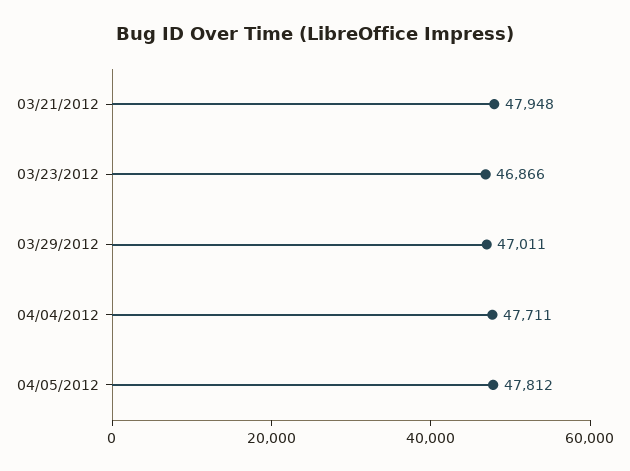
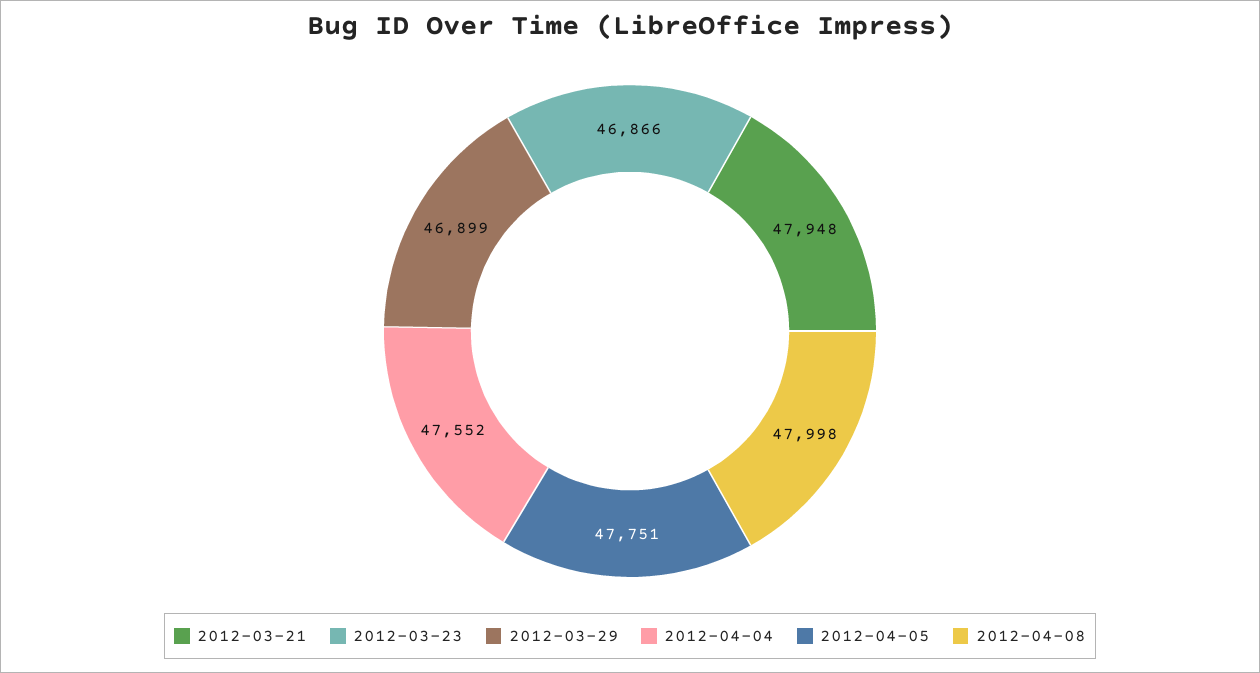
03/29/2012: 47011 -> 46899
04/04/2012: 47711 -> 47552
04/05/2012: 47812 -> 47751
2012-04-08: none -> 47998

